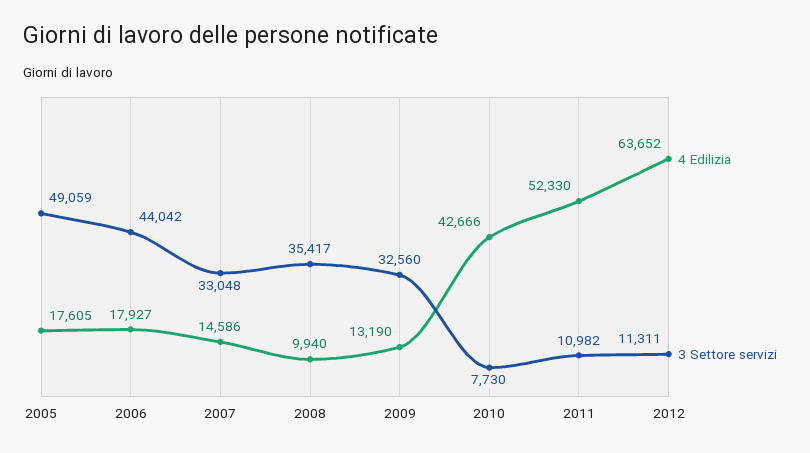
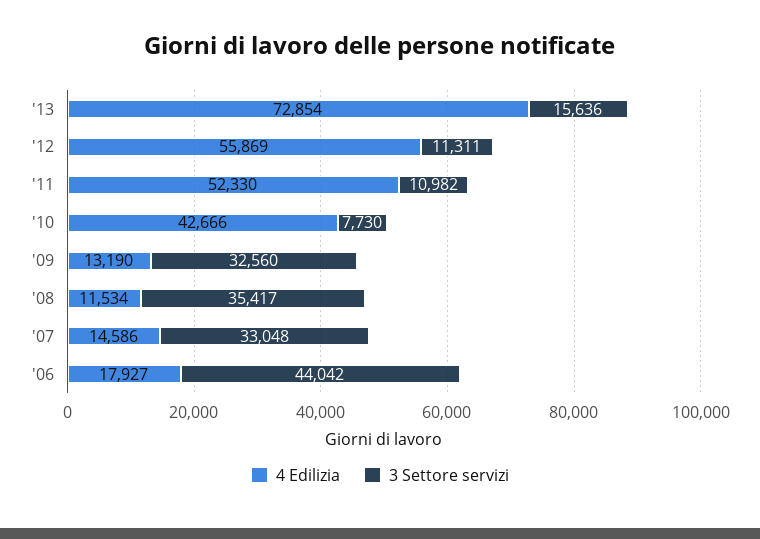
4 Edilizia, 2005: 17605 -> none
3 Settore servizi, 2005: 49059 -> none
4 Edilizia, 2008: 9940 -> 11534
4 Edilizia, 2012: 63652 -> 55869
4 Edilizia, '13: none -> 72854
3 Settore servizi, '13: none -> 15636

